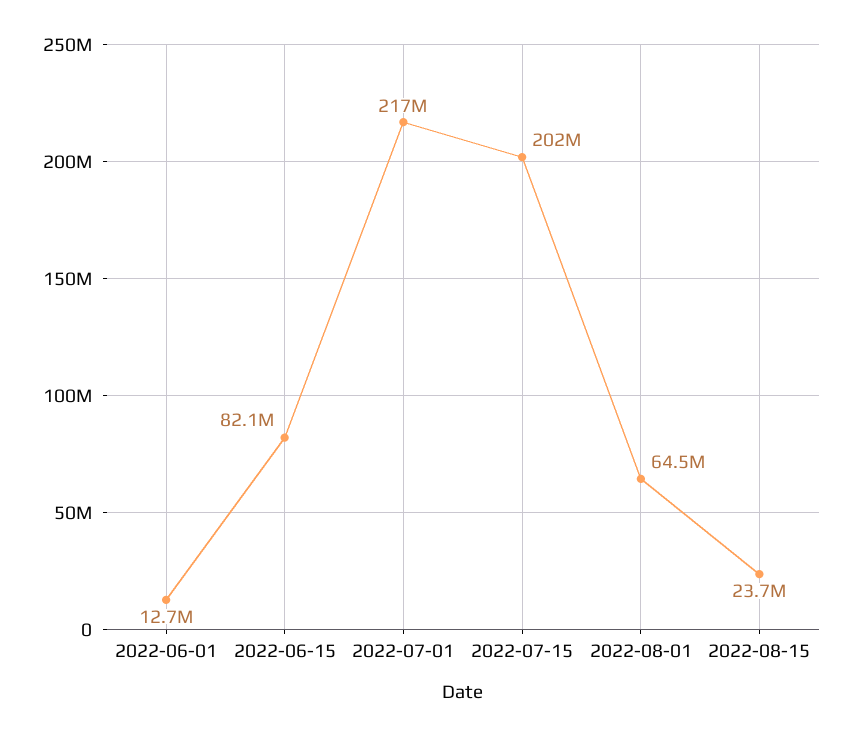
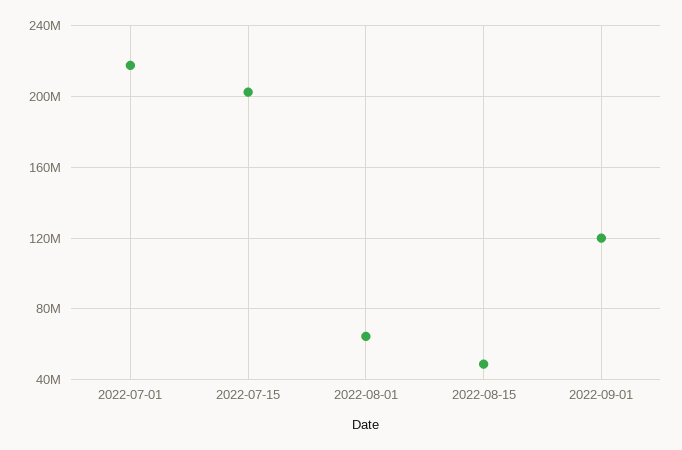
2022-06-01: 12700000 -> none
2022-06-15: 82100000 -> none
2022-08-15: 23700000 -> 50000000
2022-09-01: none -> 120000000

